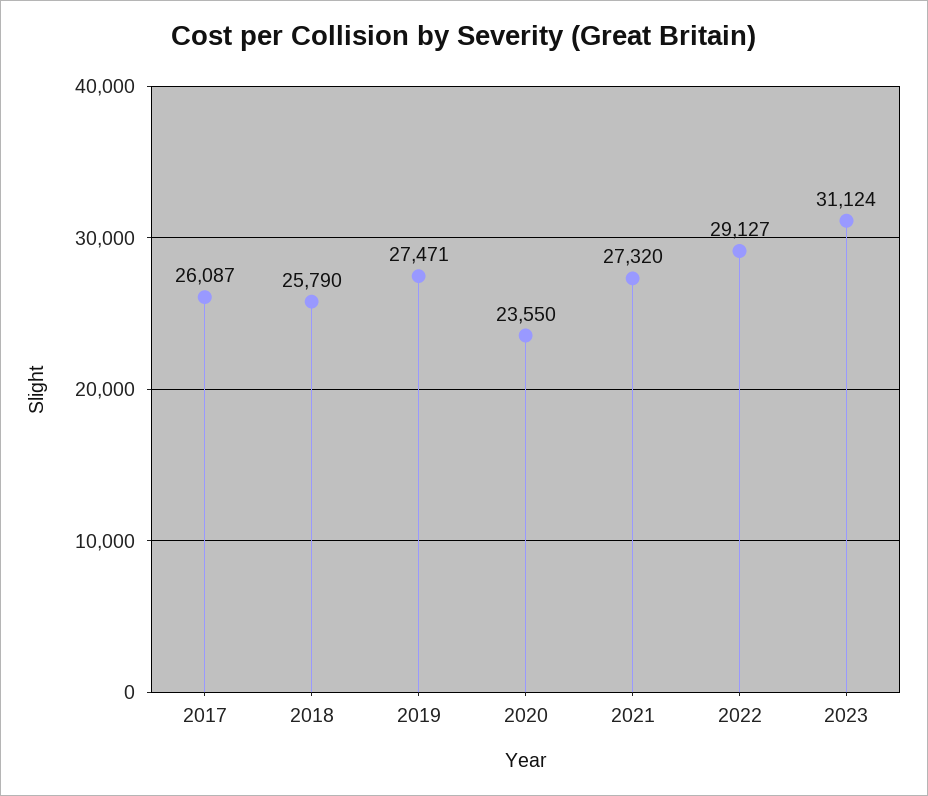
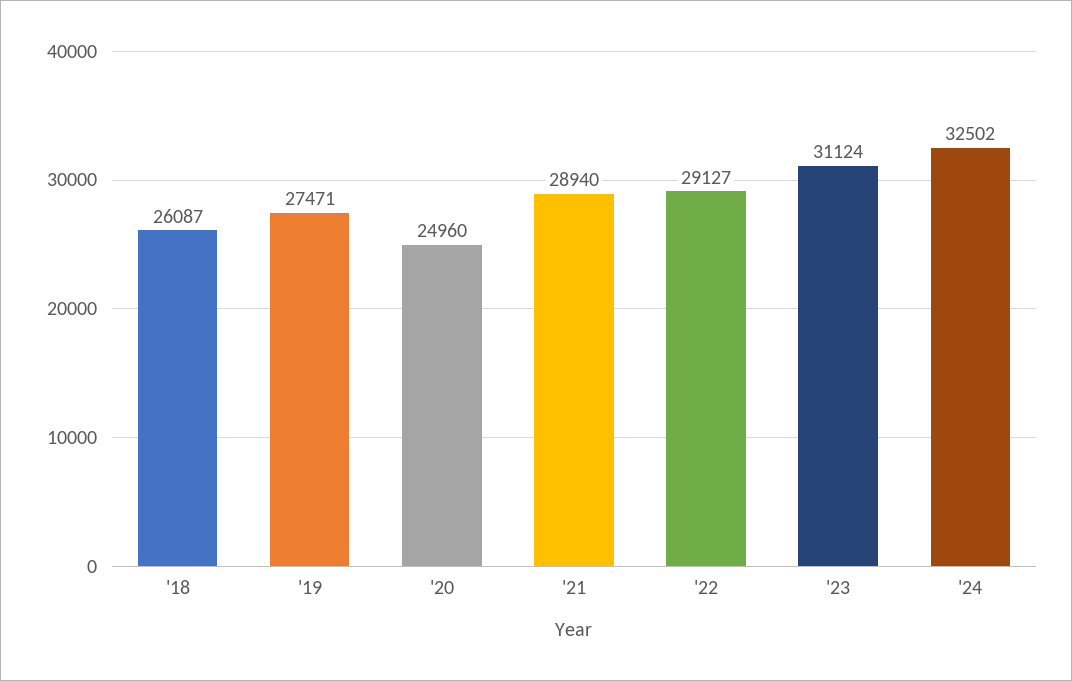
2017: 26087 -> none
2018: 25790 -> 26087
2020: 23550 -> 24960
2021: 27320 -> 28940
'24: none -> 32502

